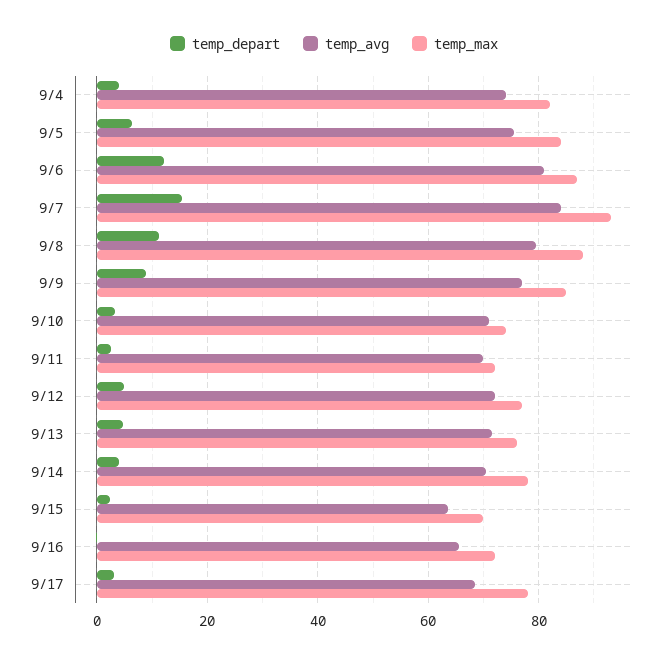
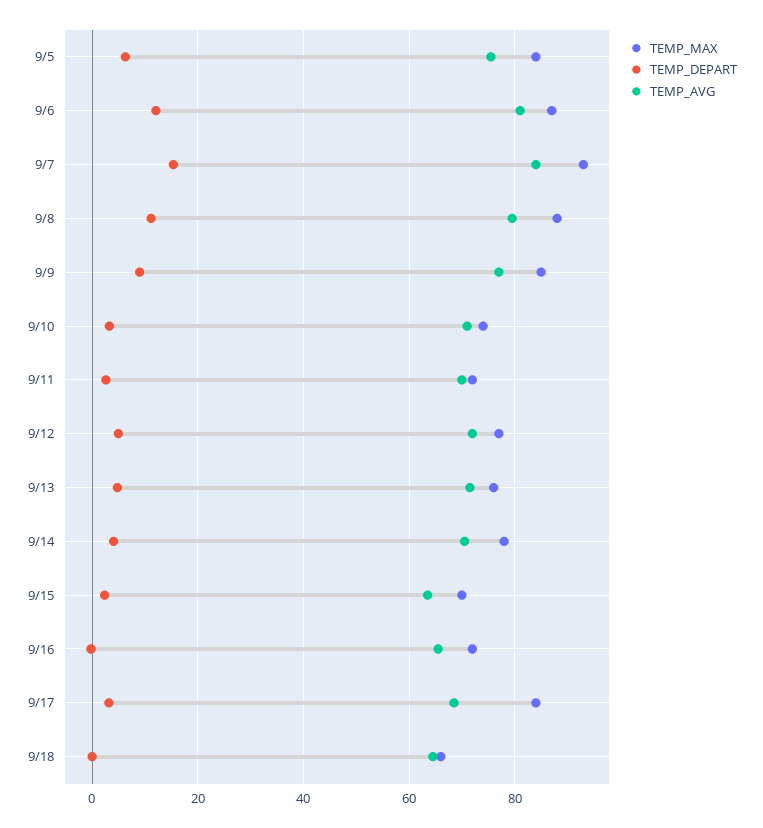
temp_depart, 9/4: 4 -> none
temp_avg, 9/4: 74 -> none
temp_max, 9/4: 82 -> none
temp_max, 9/17: 78 -> 84
temp_max, 9/18: none -> 66
temp_depart, 9/18: none -> 0
temp_avg, 9/18: none -> 64

